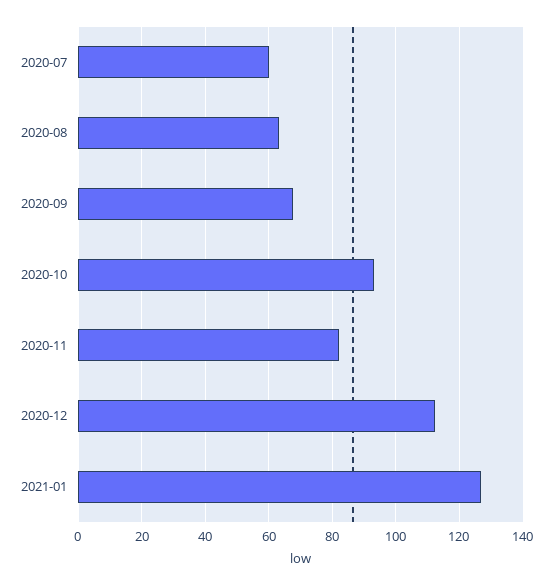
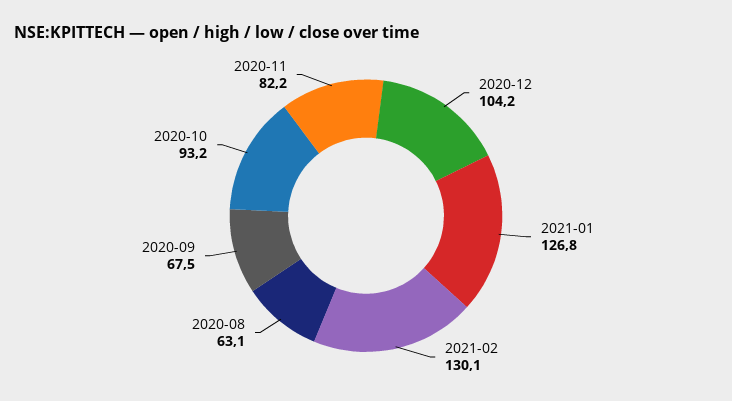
2020-07: 60 -> none
2020-12: 112 -> 104.2
2021-02: none -> 130.1

